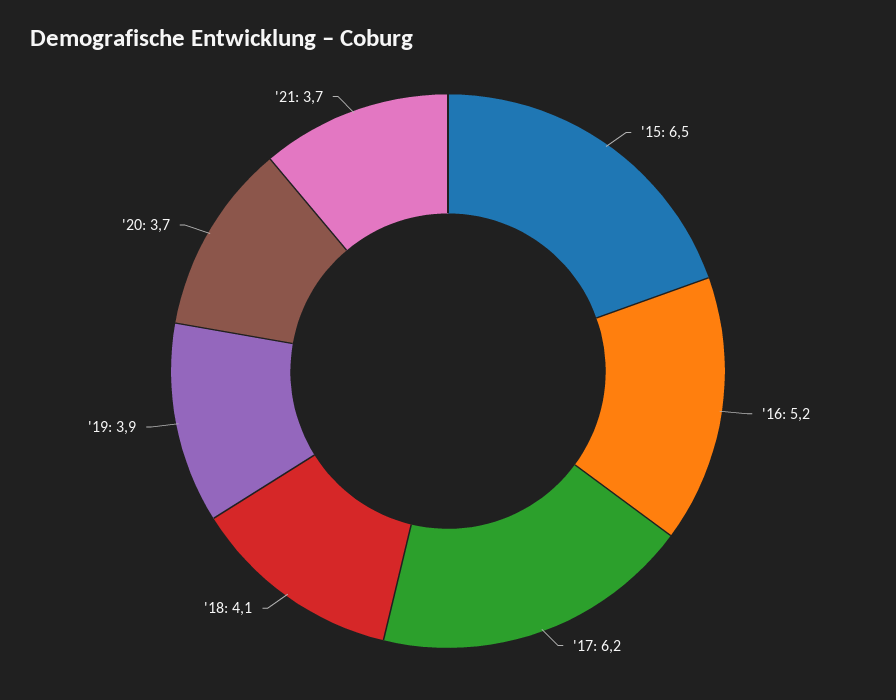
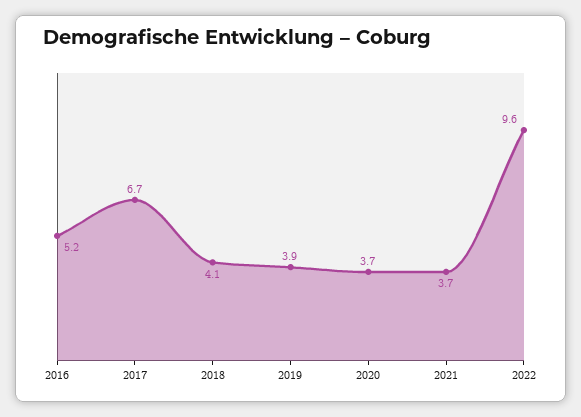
'15: 6.5 -> none
'17: 6.2 -> 6.7
2022: none -> 9.6

